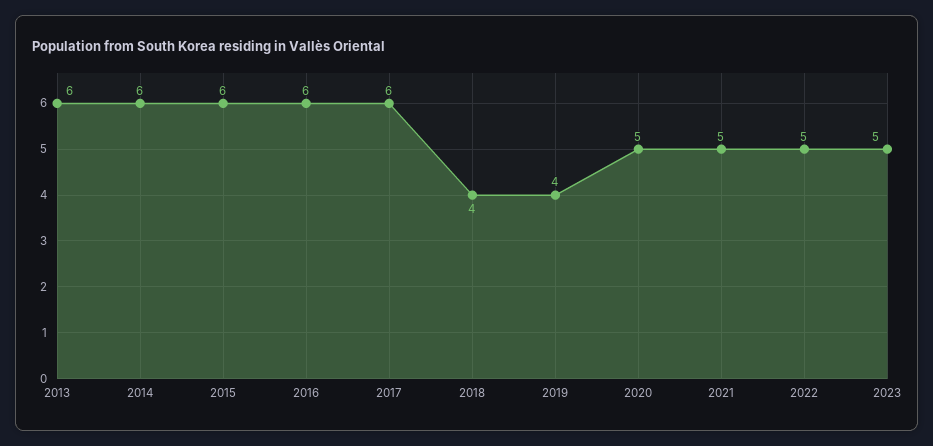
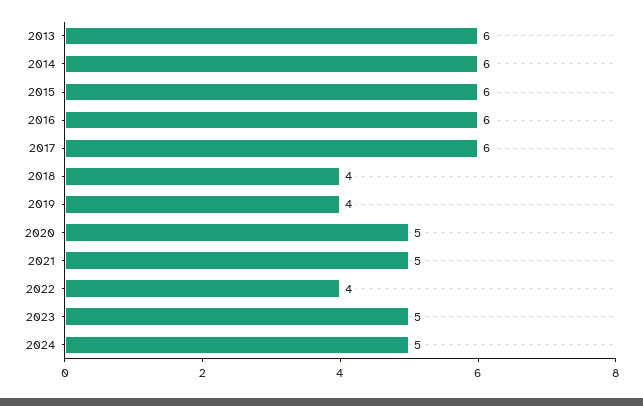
2022: 5 -> 4
2024: none -> 5

